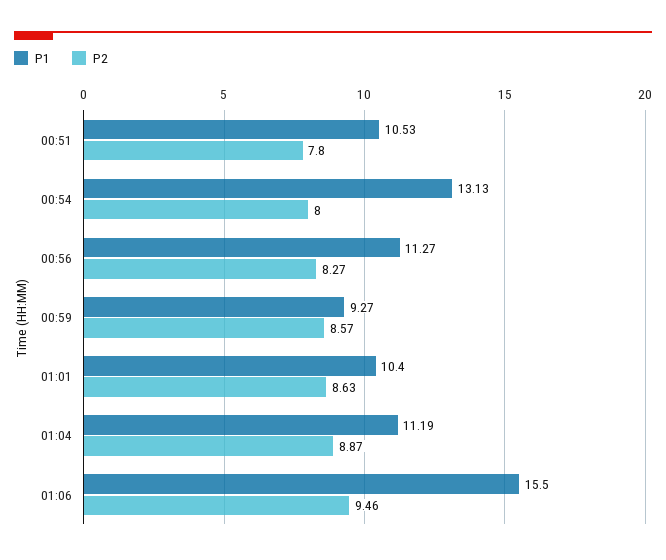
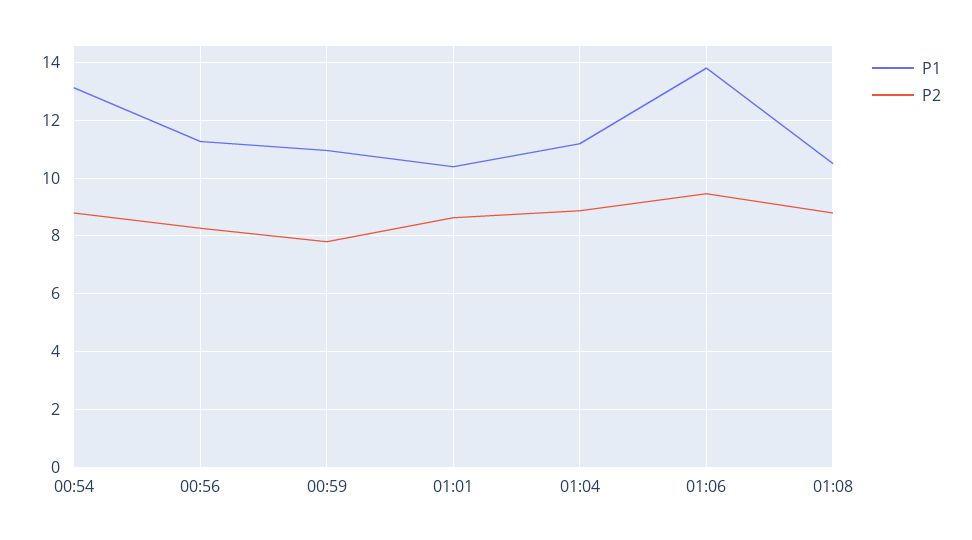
P1, 00:51: 10.53 -> none
P2, 00:51: 7.8 -> none
P2, 00:54: 8 -> 8.75
P1, 00:59: 9.27 -> 11
P2, 00:59: 8.57 -> 7.75
P1, 01:06: 15.5 -> 13.75
P1, 01:08: none -> 10.5
P2, 01:08: none -> 8.75

